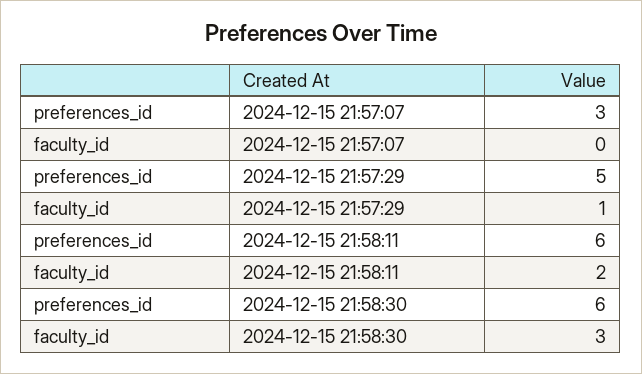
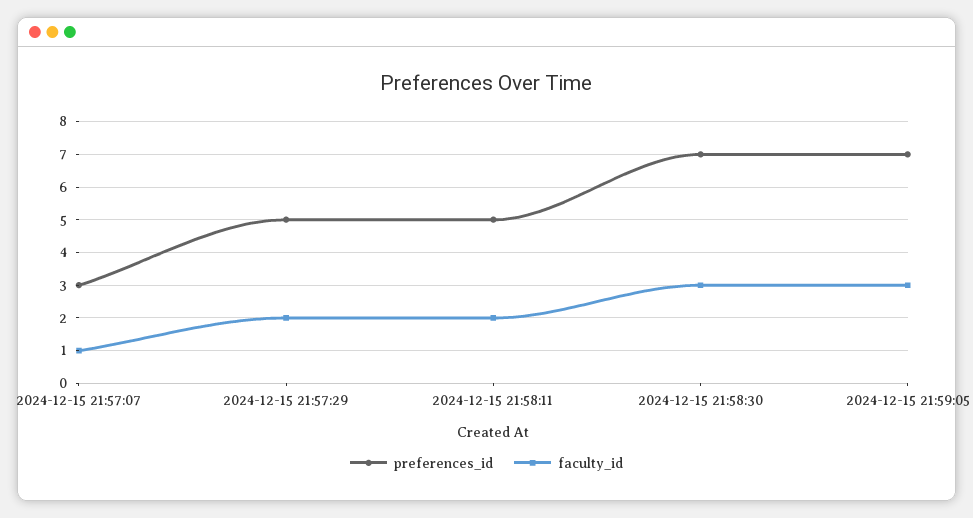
faculty_id, 2024-12-15 21:57:07: 0 -> 1
faculty_id, 2024-12-15 21:57:29: 1 -> 2
preferences_id, 2024-12-15 21:58:11: 6 -> 5
preferences_id, 2024-12-15 21:58:30: 6 -> 7
preferences_id, 2024-12-15 21:59:05: none -> 7
faculty_id, 2024-12-15 21:59:05: none -> 3

